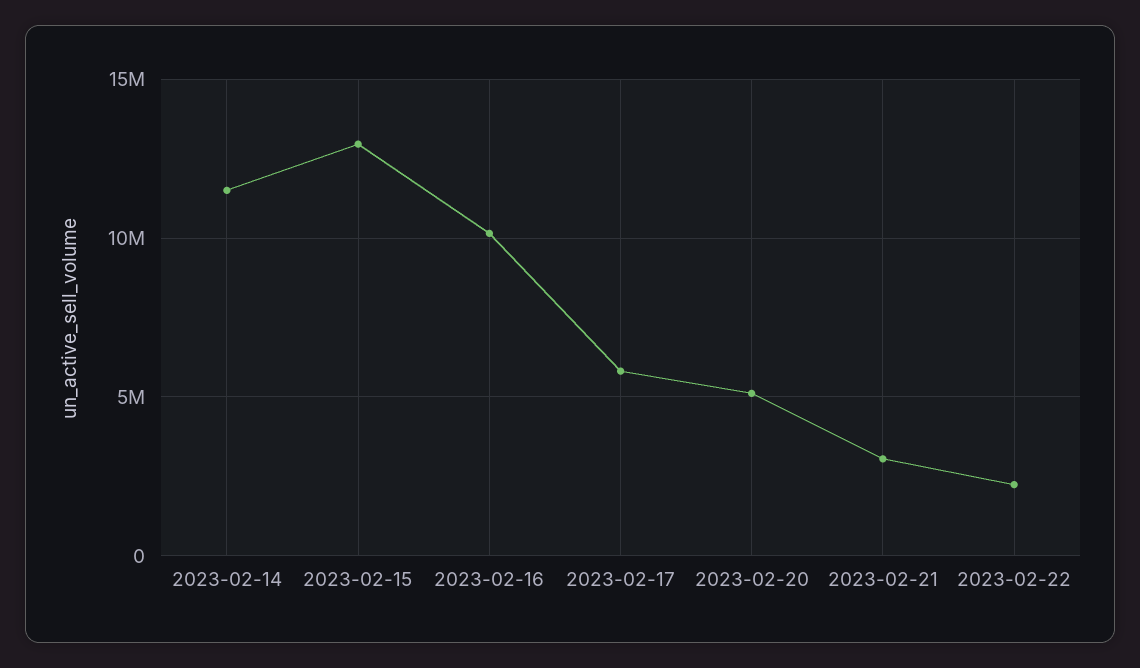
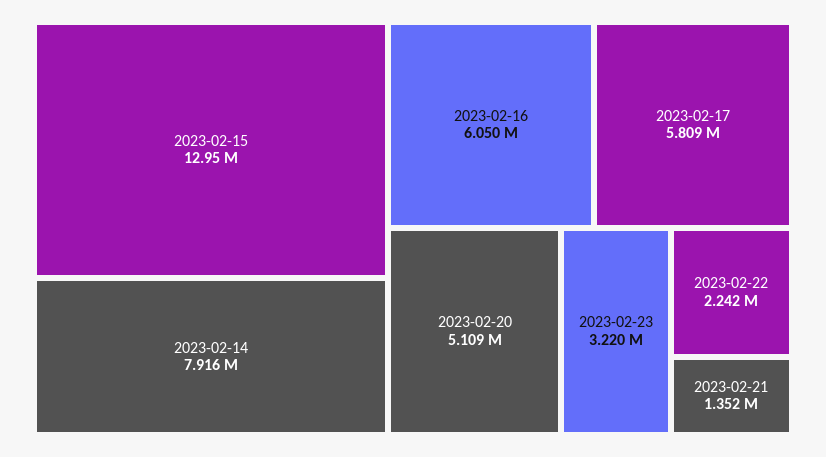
2023-02-14: 11500000 -> 7916000
2023-02-16: 10000000 -> 6050000
2023-02-21: 3000000 -> 1352000
2023-02-23: none -> 3220000

